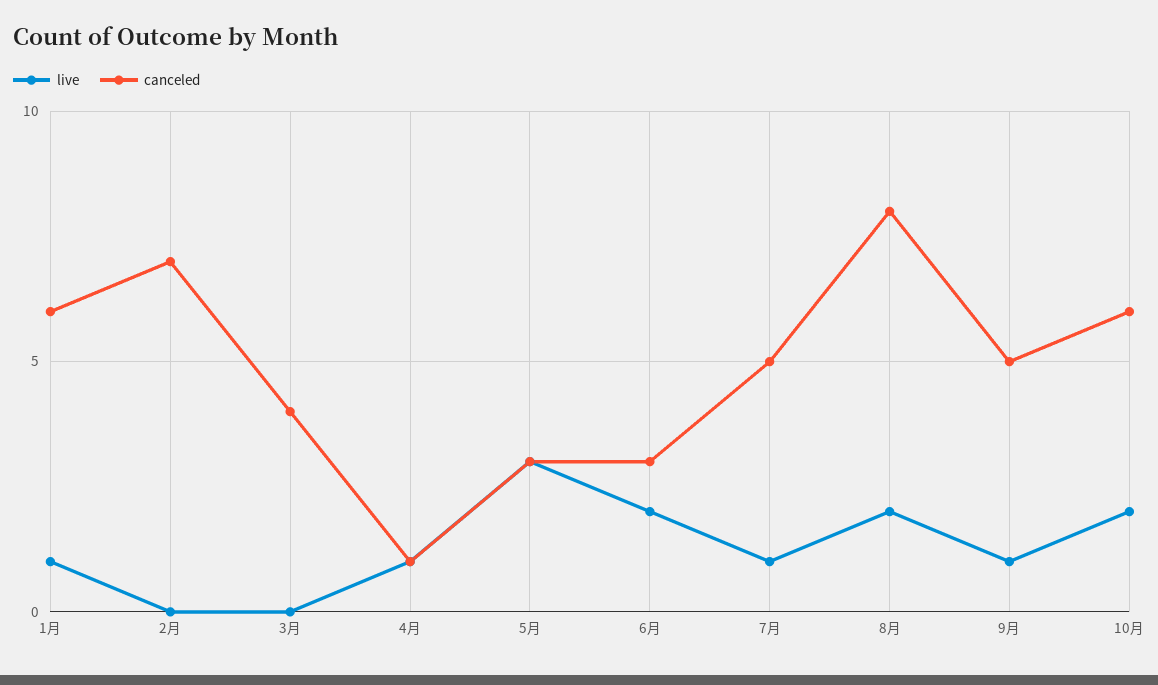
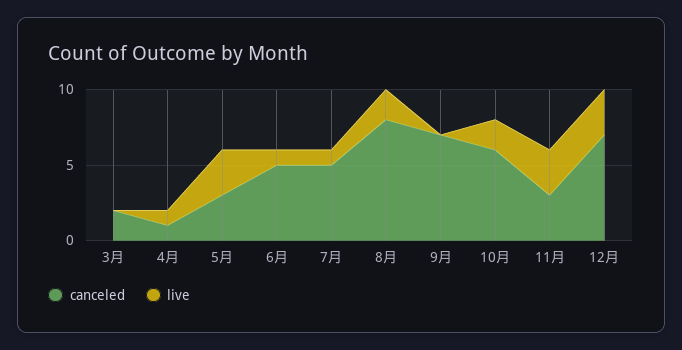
live, 1月: 1 -> none
canceled, 1月: 6 -> none
live, 2月: 0 -> none
canceled, 2月: 7 -> none
canceled, 3月: 4 -> 2
live, 6月: 2 -> 1
canceled, 6月: 3 -> 5
live, 9月: 1 -> 0
canceled, 9月: 5 -> 7
canceled, 11月: none -> 3
live, 11月: none -> 3
canceled, 12月: none -> 7
live, 12月: none -> 3

